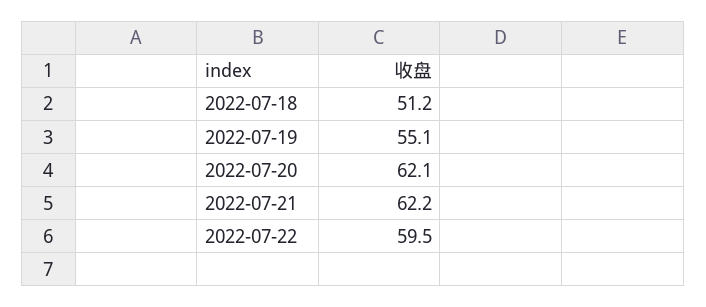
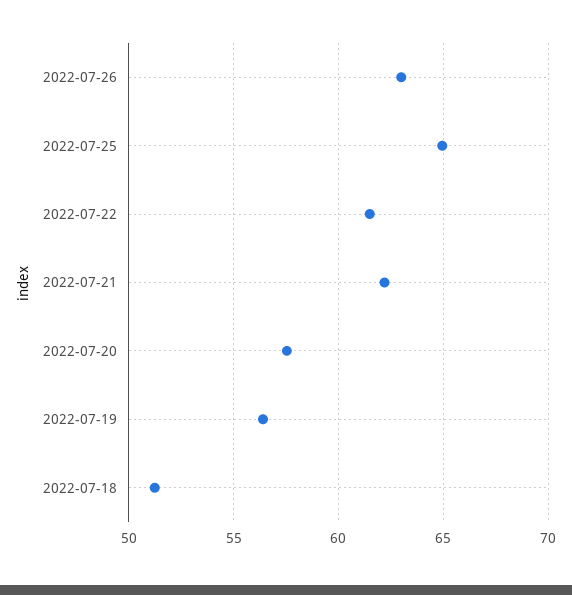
2022-07-19: 55.1 -> 56.5
2022-07-20: 62.1 -> 57.5
2022-07-22: 59.5 -> 61.5
2022-07-26: none -> 63
2022-07-25: none -> 65

